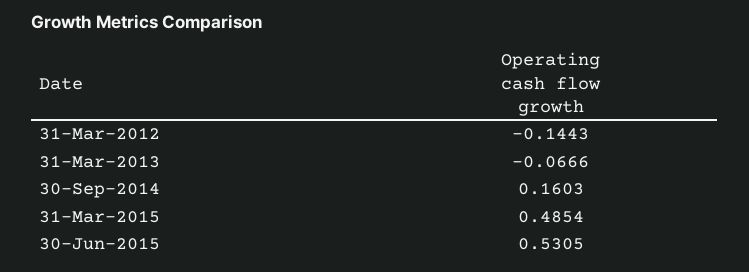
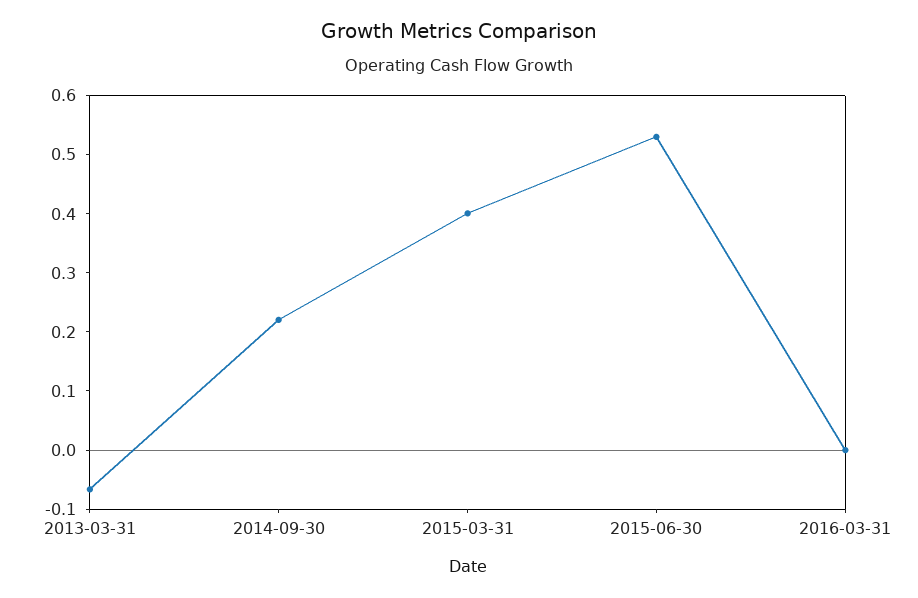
31-Mar-2012: -0.1443 -> none
30-Sep-2014: 0.1603 -> 0.22
31-Mar-2015: 0.4854 -> 0.4
2016-03-31: none -> 0

